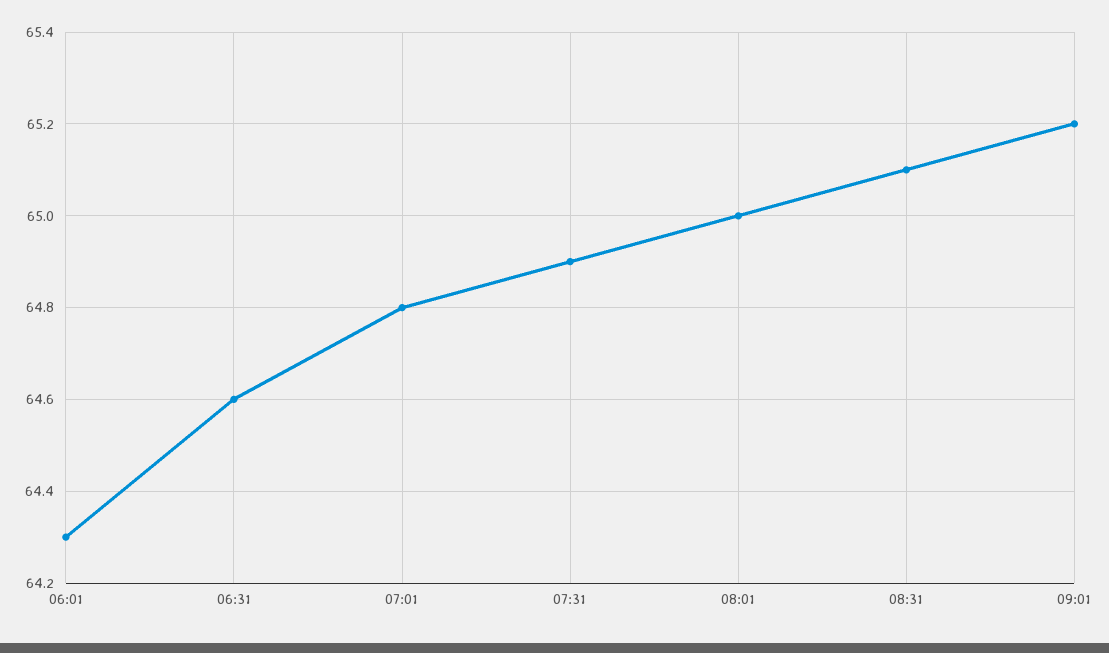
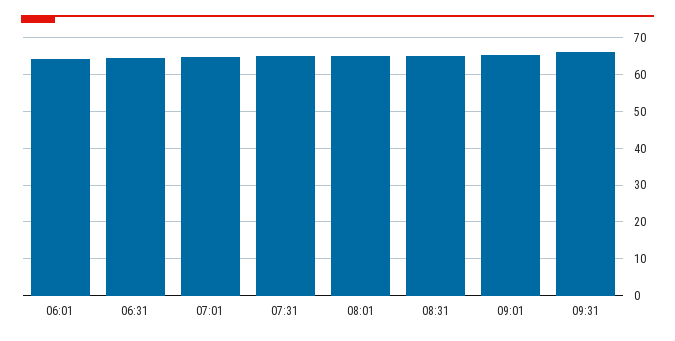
09:31: none -> 66

